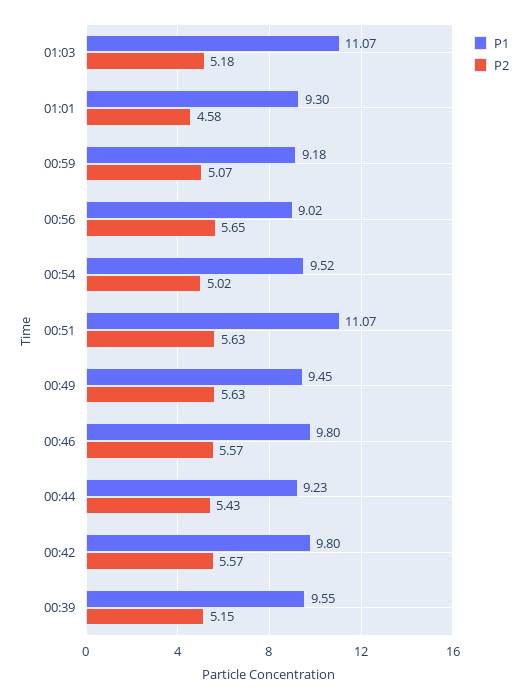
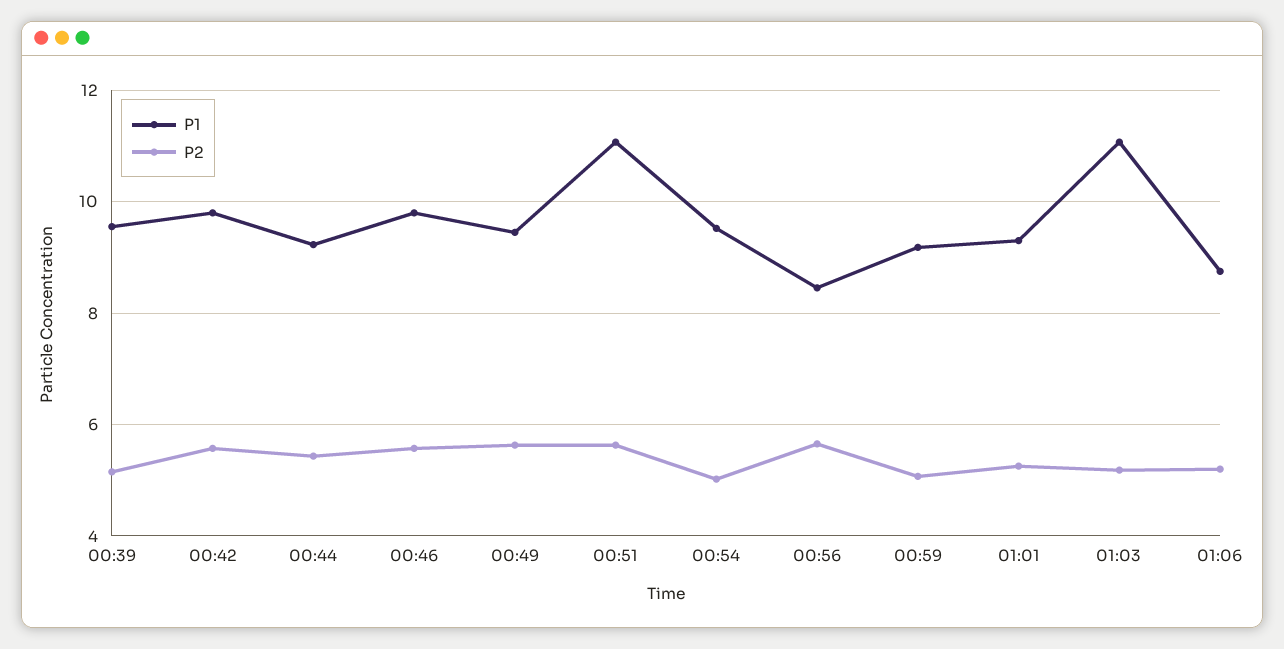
P2, 01:01: 4.58 -> 5.2
P1, 00:56: 9.02 -> 8.4
P1, 01:06: none -> 8.8
P2, 01:06: none -> 5.2

